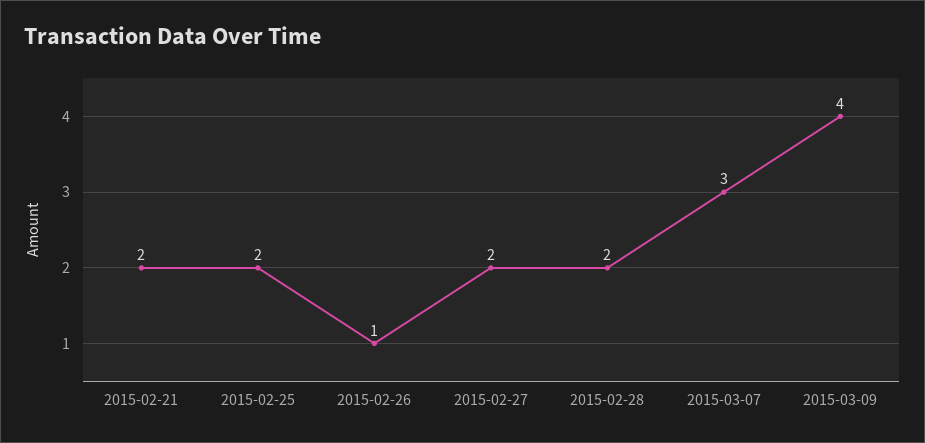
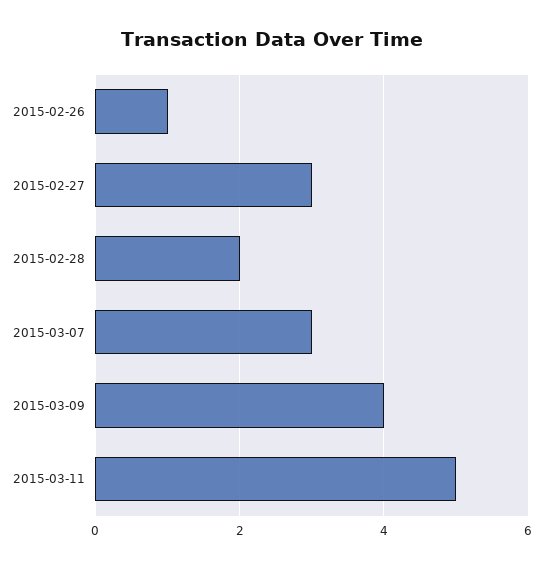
2015-02-21: 2 -> none
2015-02-25: 2 -> none
2015-02-27: 2 -> 3
2015-03-11: none -> 5

